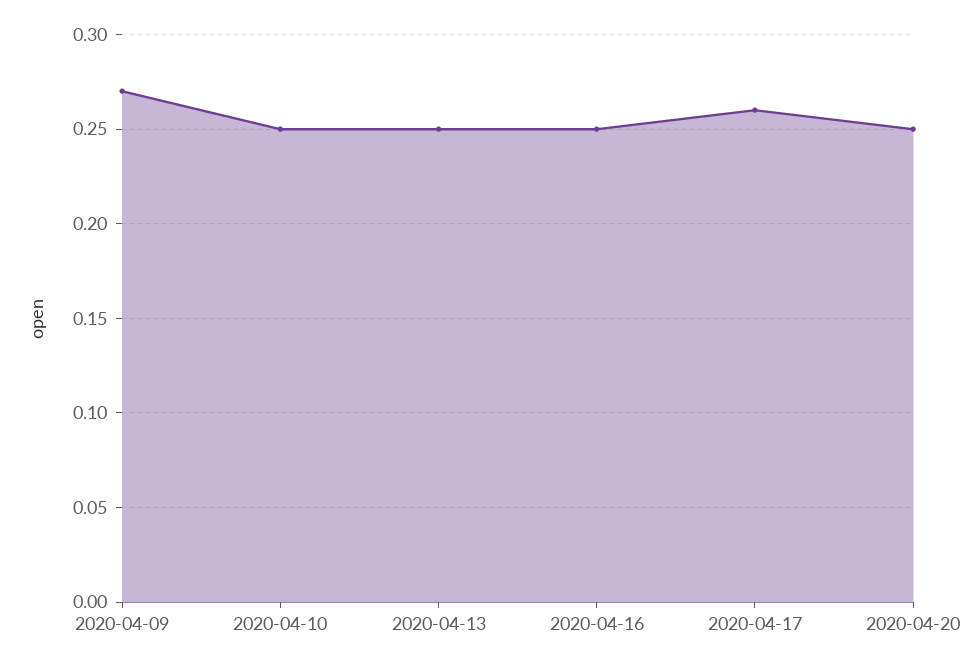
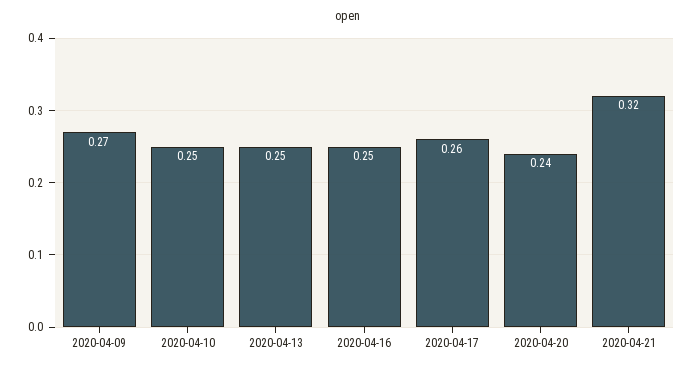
2020-04-20: 0.25 -> 0.24
2020-04-21: none -> 0.32

